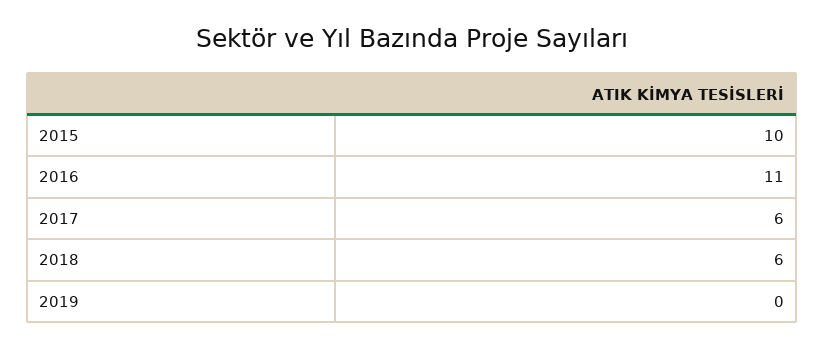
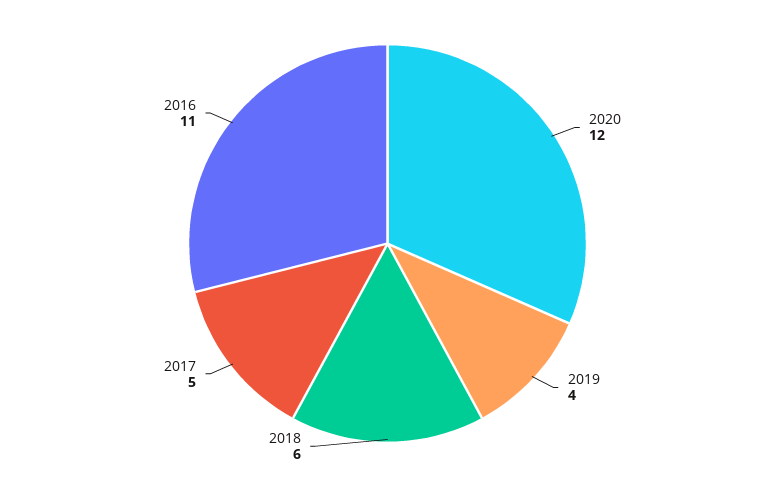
2015: 10 -> none
2017: 6 -> 5
2019: 0 -> 4
2020: none -> 12

